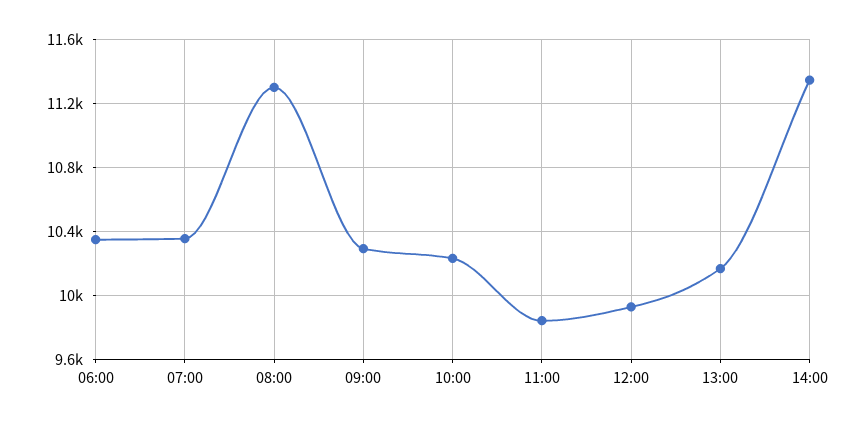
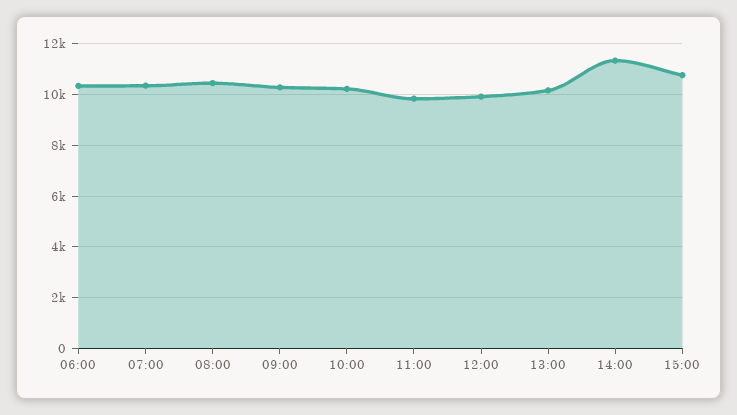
08:00: 11300 -> 10500
15:00: none -> 10750

